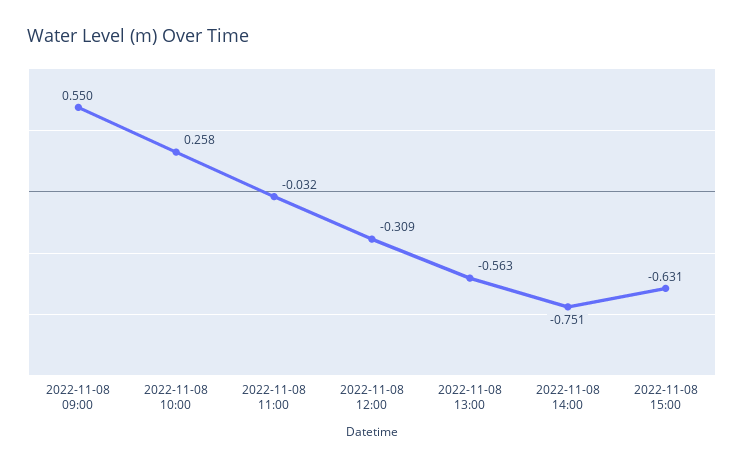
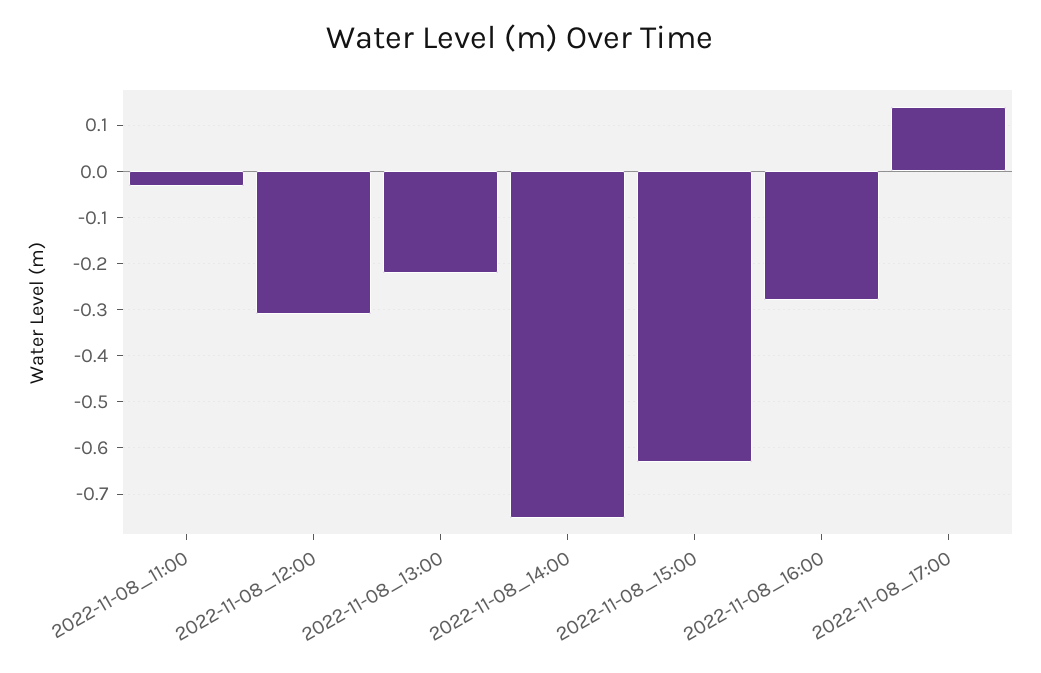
2022-11-08 09:00: 0.55 -> none
2022-11-08 10:00: 0.258 -> none
2022-11-08 13:00: -0.563 -> -0.22
2022-11-08_16:00: none -> -0.28
2022-11-08_17:00: none -> 0.14

